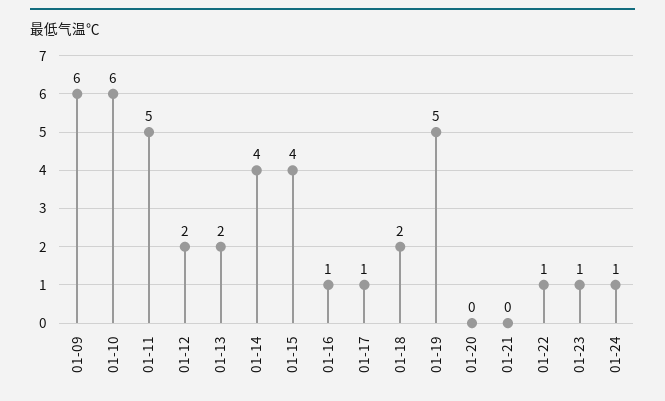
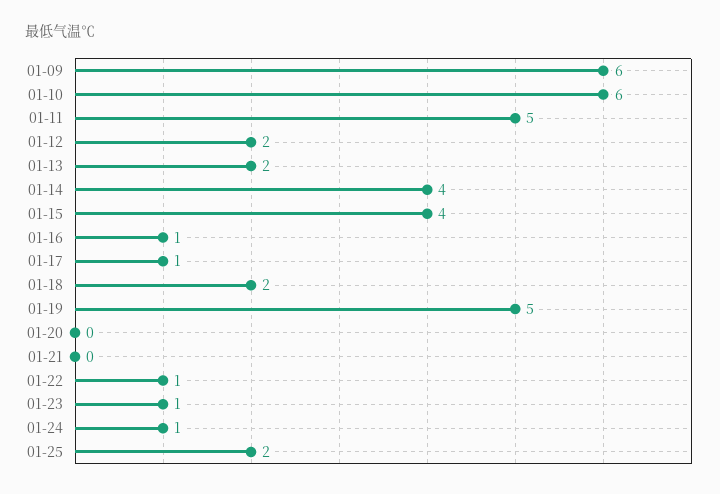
01-25: none -> 2

